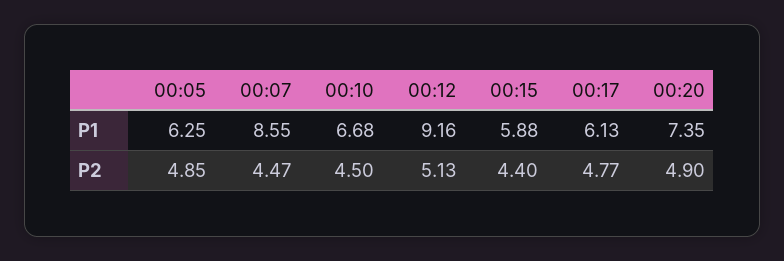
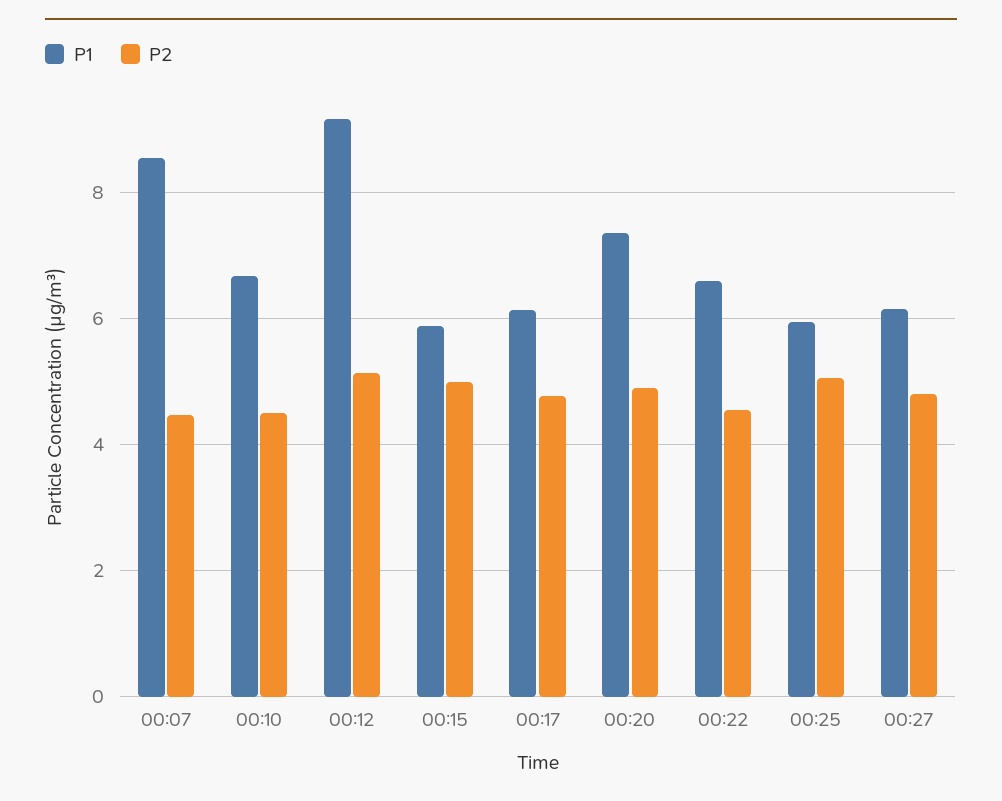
P1, 00:05: 6.25 -> none
P2, 00:05: 4.85 -> none
P2, 00:15: 4.4 -> 5
P1, 00:22: none -> 6.6
P2, 00:22: none -> 4.6
P1, 00:25: none -> 6
P2, 00:25: none -> 5
P1, 00:27: none -> 6.2
P2, 00:27: none -> 4.8

